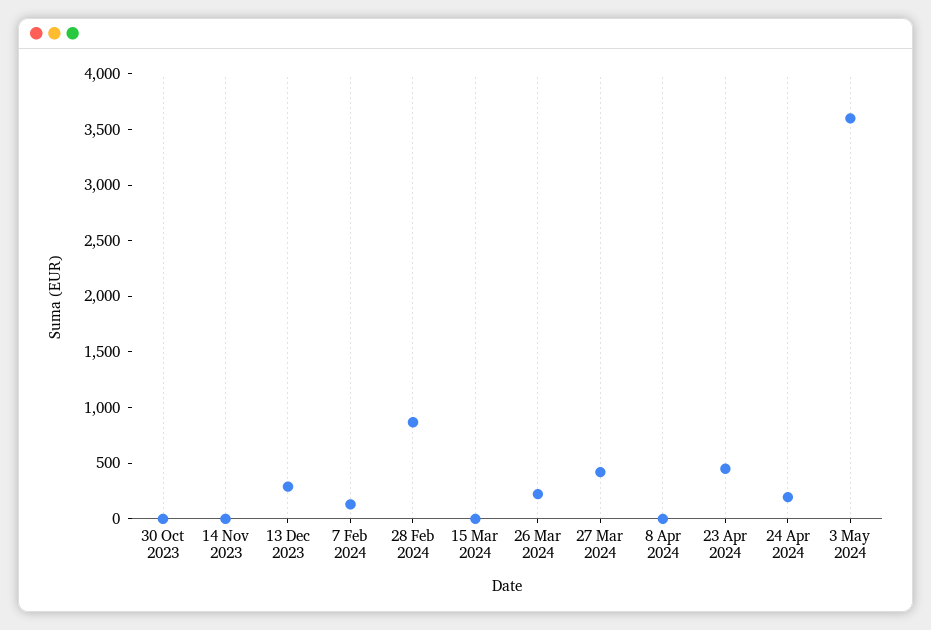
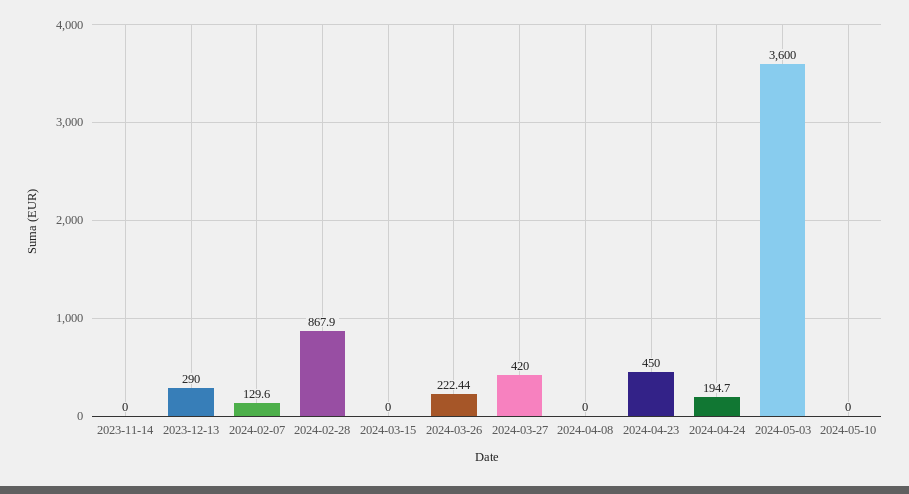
30 Oct 2023: 0 -> none
2024-05-10: none -> 0

